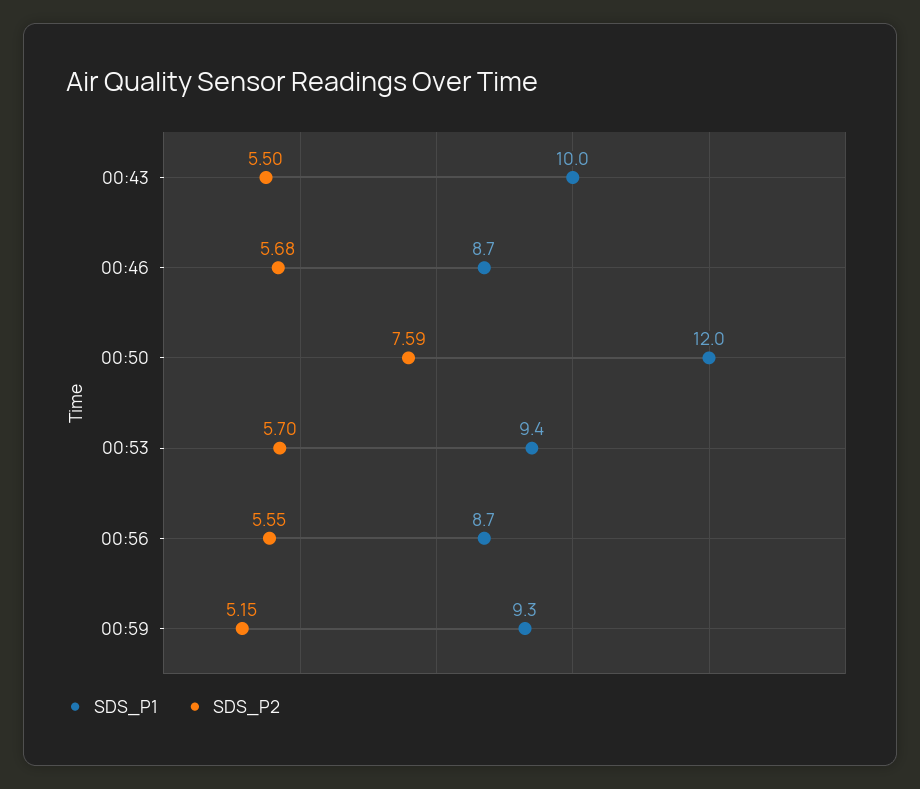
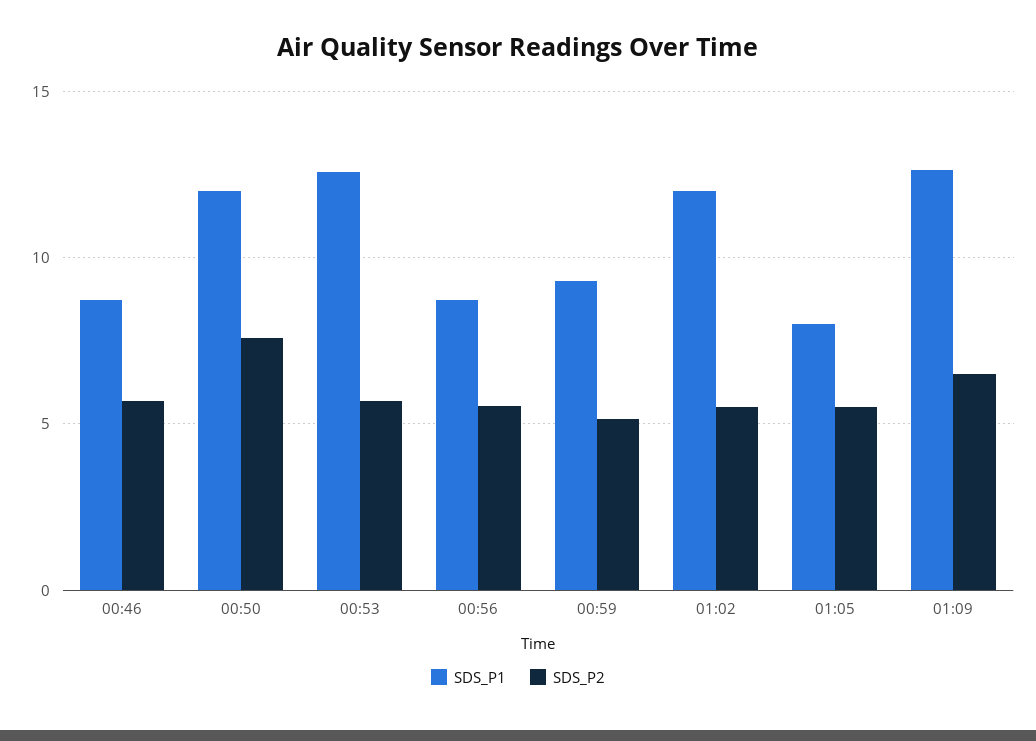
SDS_P1, 00:43: 10 -> none
SDS_P2, 00:43: 5.5 -> none
SDS_P1, 00:53: 9.4 -> 12.5
SDS_P1, 01:02: none -> 12
SDS_P2, 01:02: none -> 5.5
SDS_P1, 01:05: none -> 8
SDS_P2, 01:05: none -> 5.5
SDS_P1, 01:09: none -> 12.5
SDS_P2, 01:09: none -> 6.5

